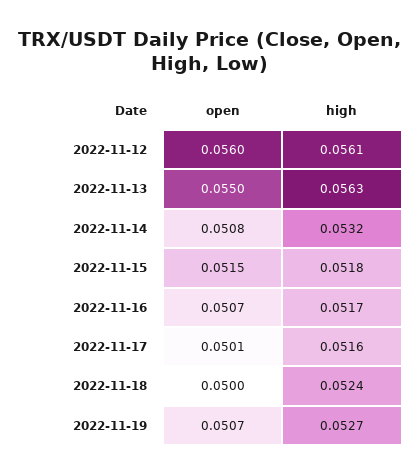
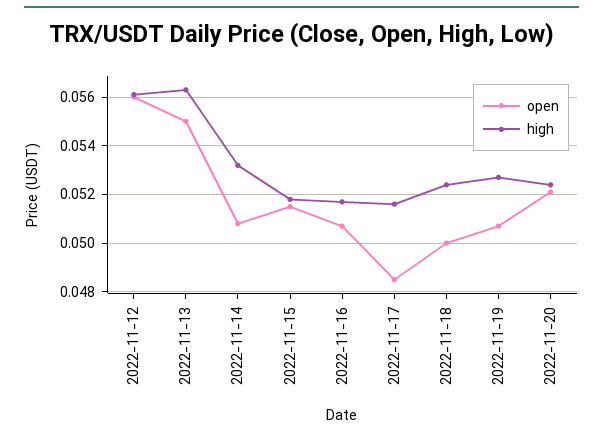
open, 2022-11-17: 0.0501 -> 0.0485
open, 2022-11-20: none -> 0.052
high, 2022-11-20: none -> 0.0525

